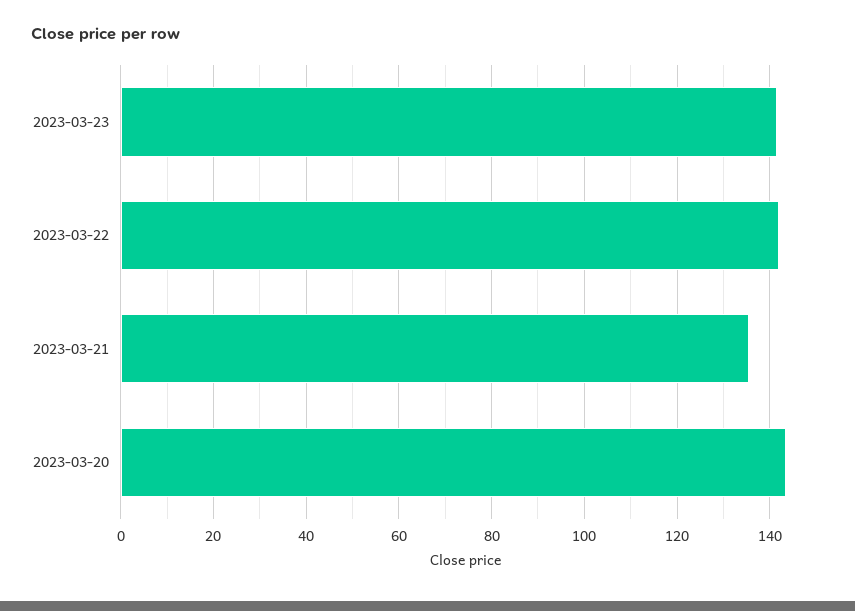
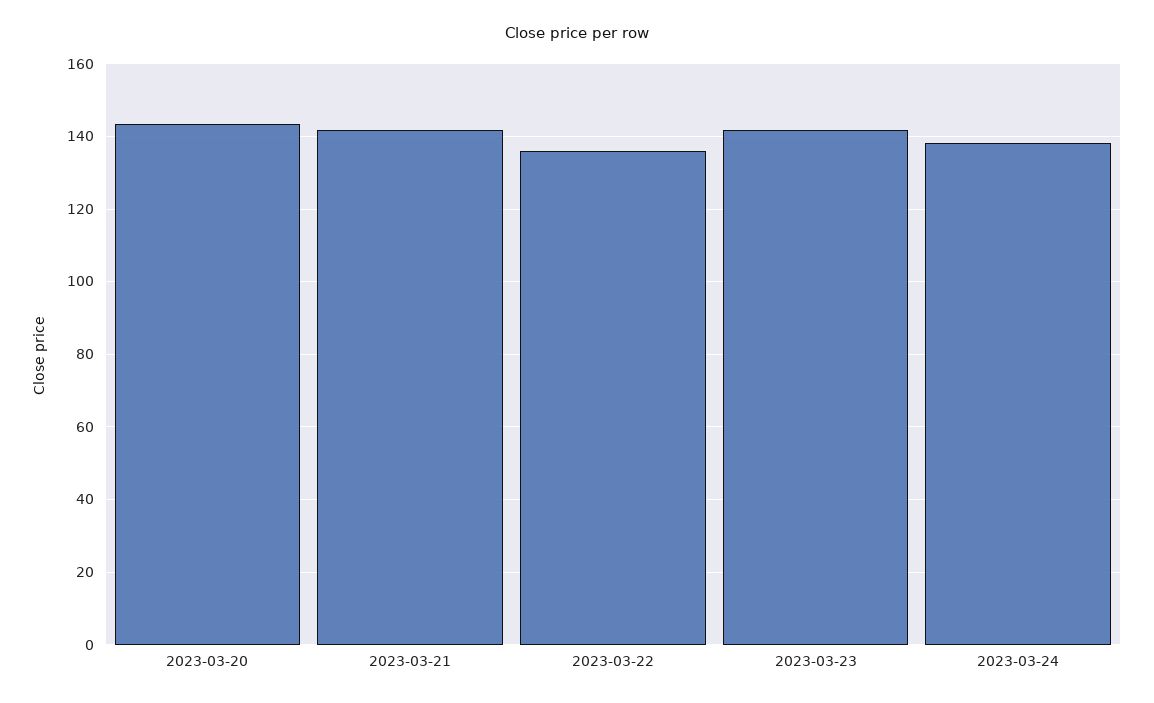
2023-03-22: 142 -> 136
2023-03-21: 136 -> 142
2023-03-24: none -> 138

